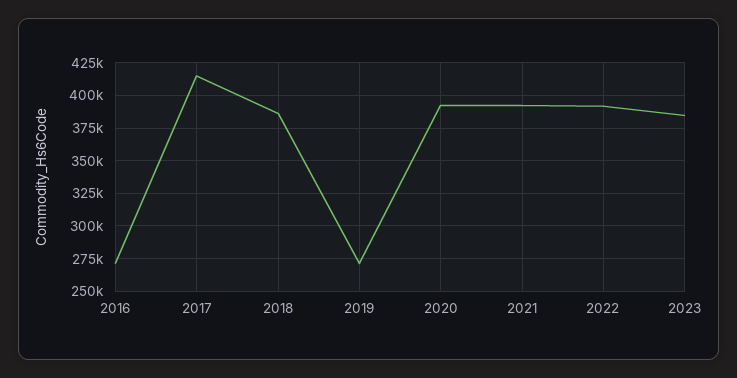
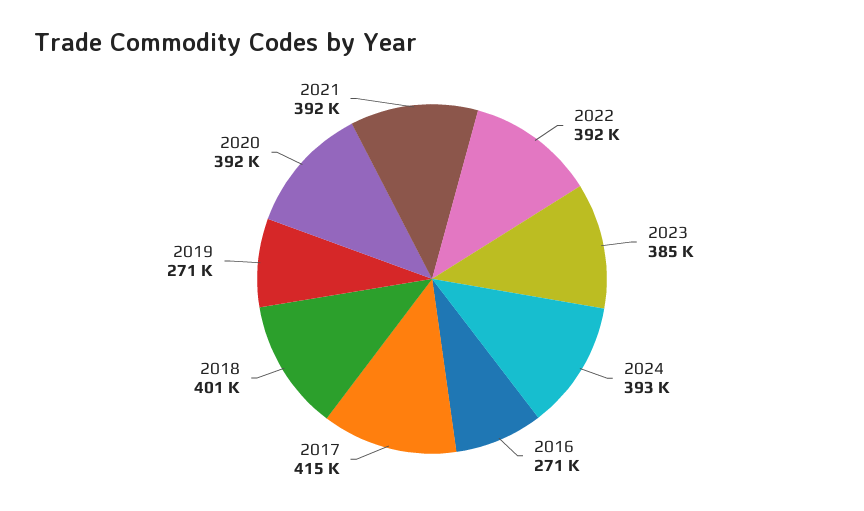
2018: 385000 -> 401000
2024: none -> 393000

